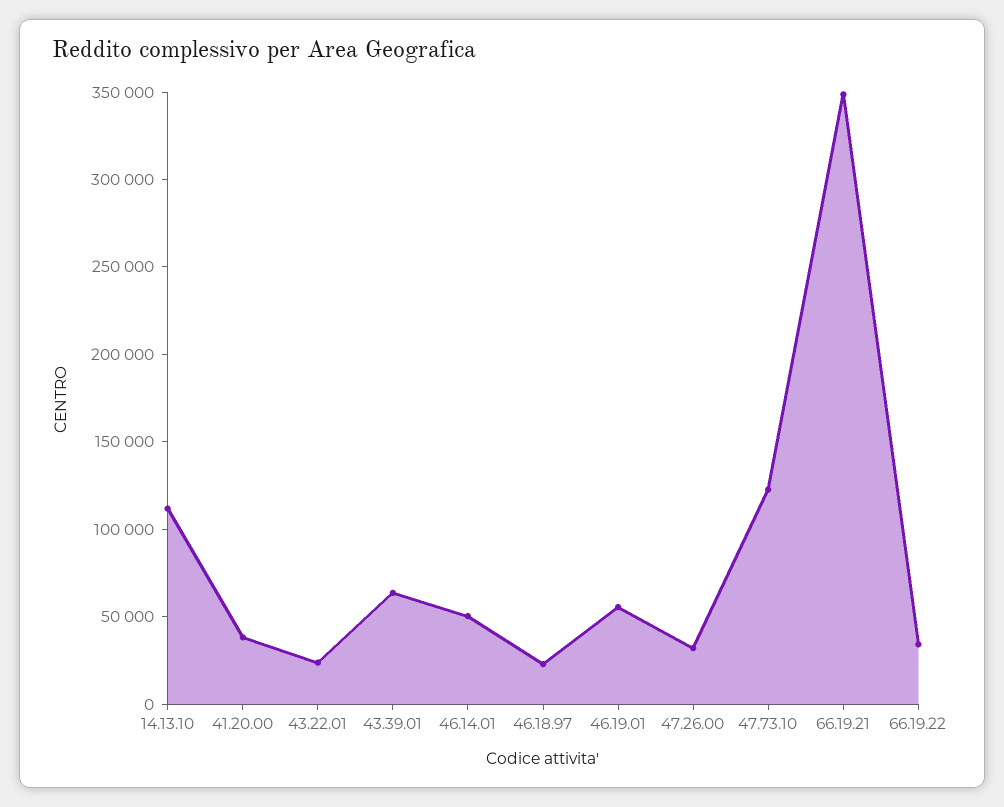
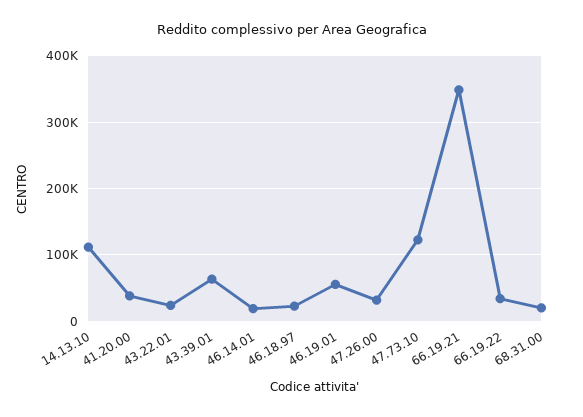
46.14.01: 50000 -> 20000
68.31.00: none -> 20000

